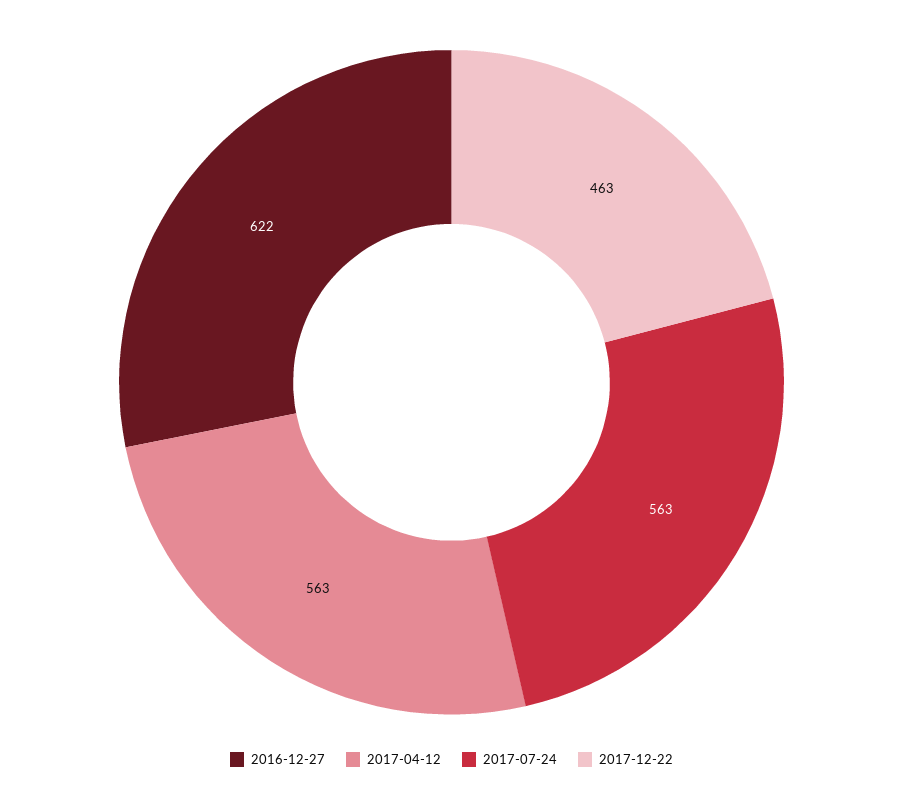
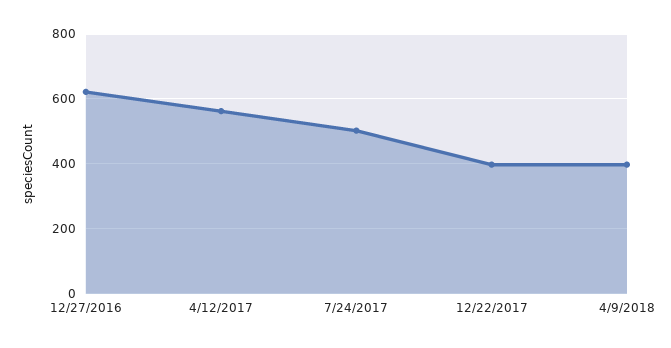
2017-07-24: 563 -> 500
2017-12-22: 463 -> 400
4/9/2018: none -> 400

